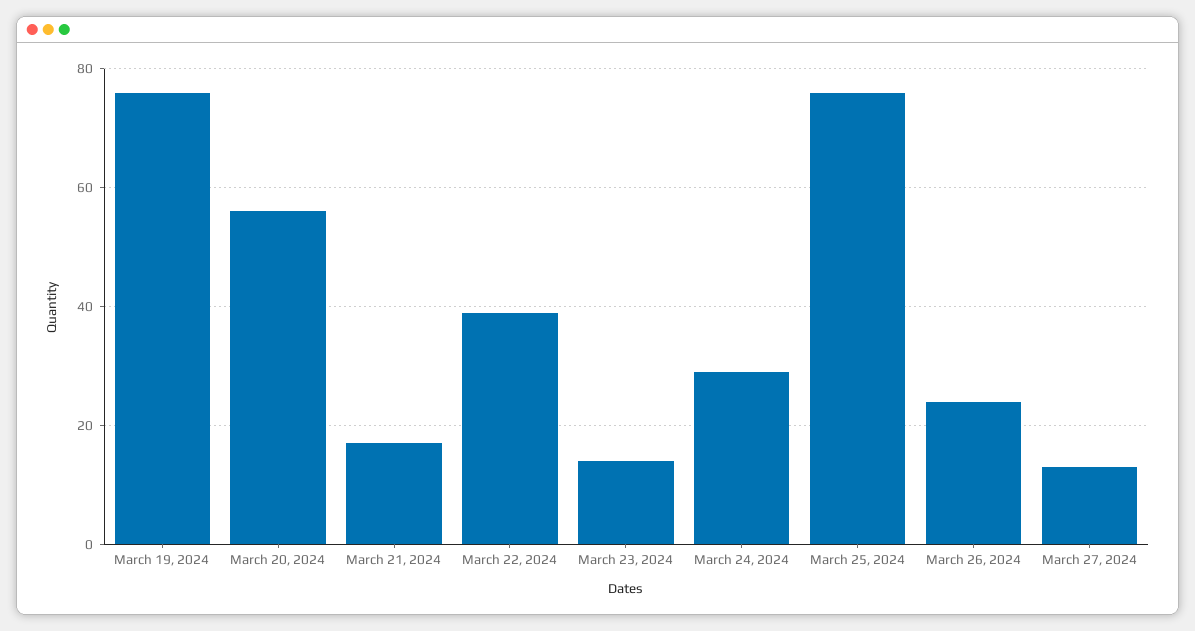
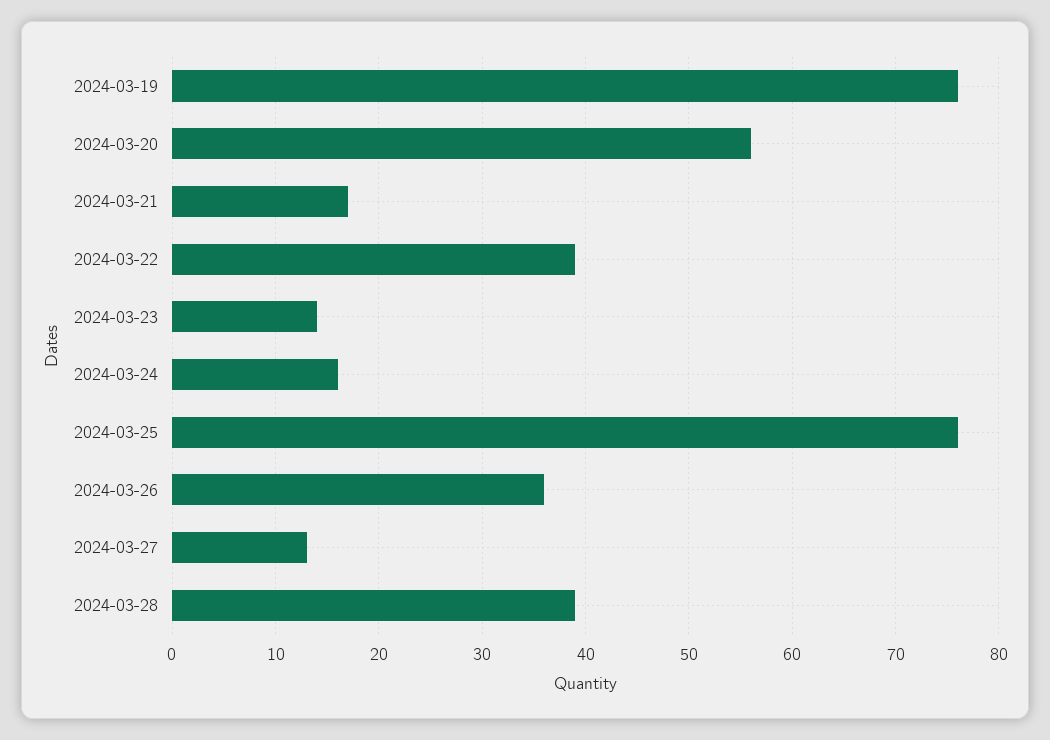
March 24, 2024: 30 -> 16
March 26, 2024: 25 -> 36
2024-03-28: none -> 39

